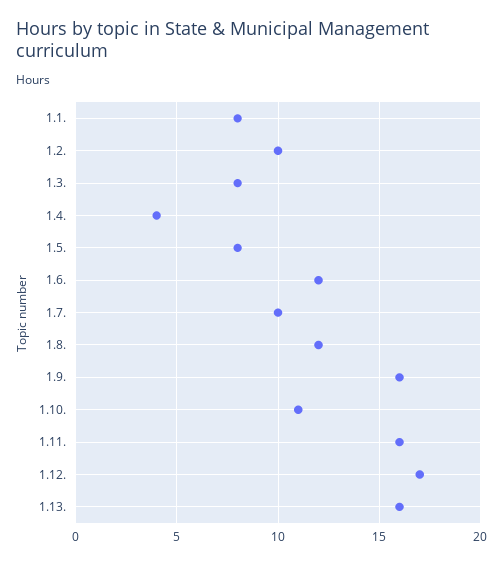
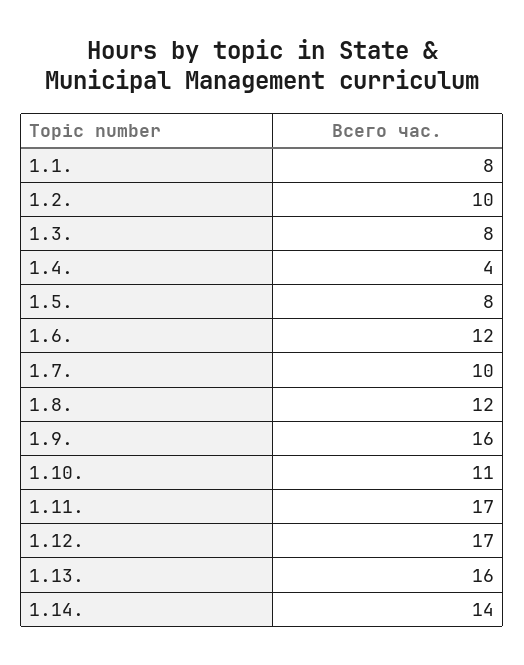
1.11.: 16 -> 17
1.14.: none -> 14

